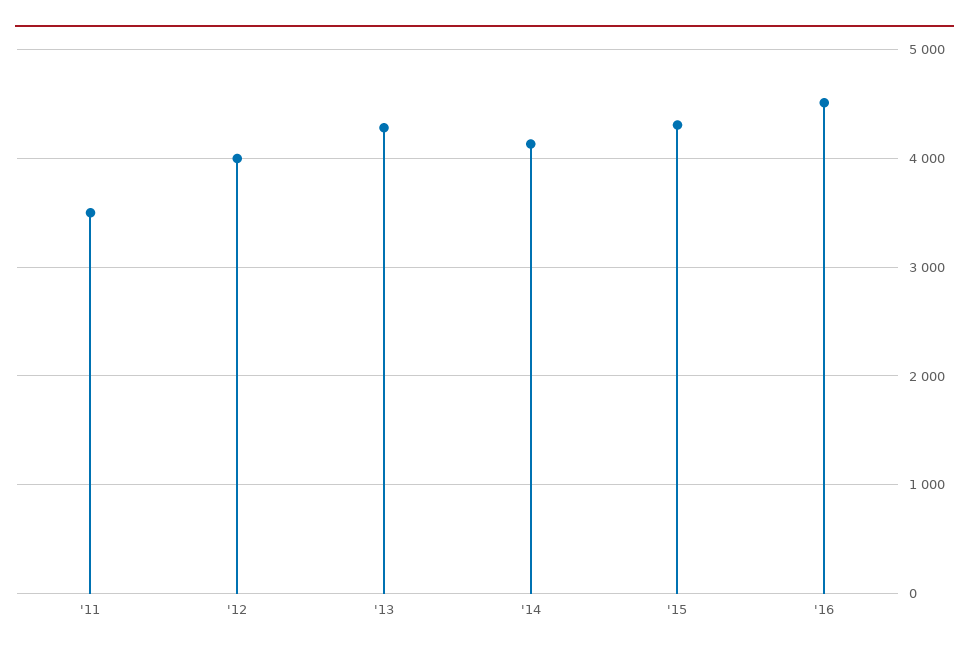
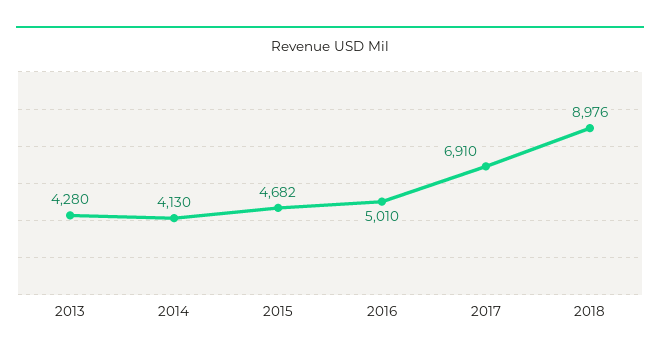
'11: 3500 -> none
'12: 4000 -> none
'15: 4300 -> 4682
'16: 4500 -> 5010
2017: none -> 6910
2018: none -> 8976

